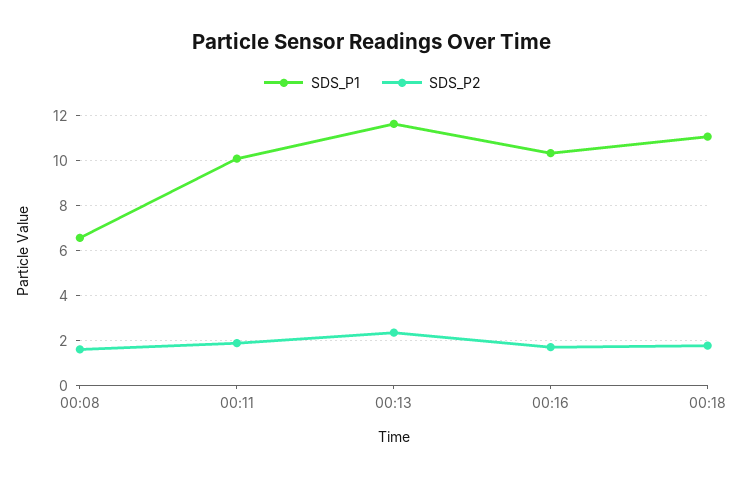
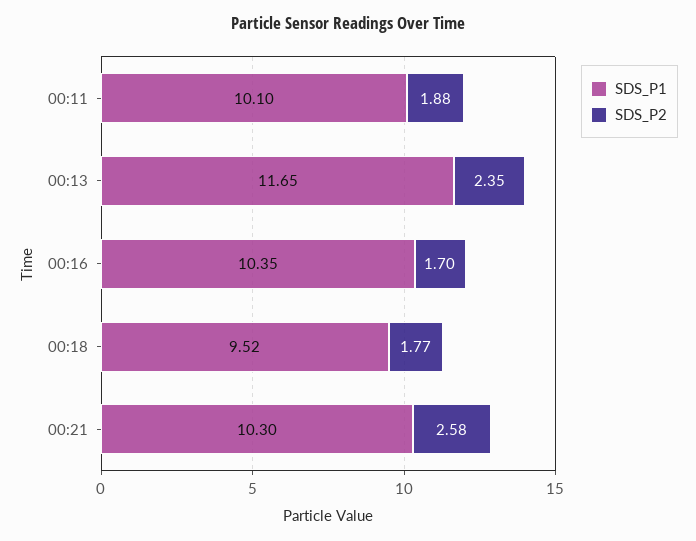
SDS_P1, 00:08: 6.5 -> none
SDS_P2, 00:08: 1.5 -> none
SDS_P1, 00:18: 11 -> 9.52
SDS_P1, 00:21: none -> 10.3
SDS_P2, 00:21: none -> 2.58

